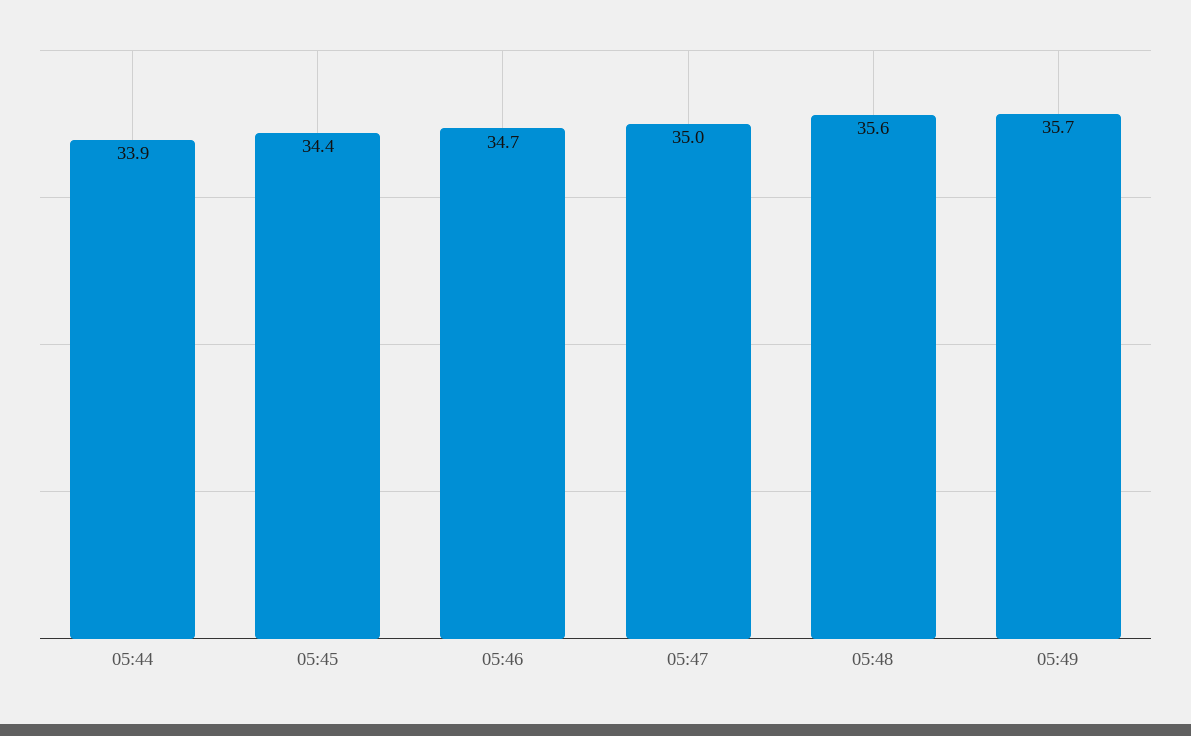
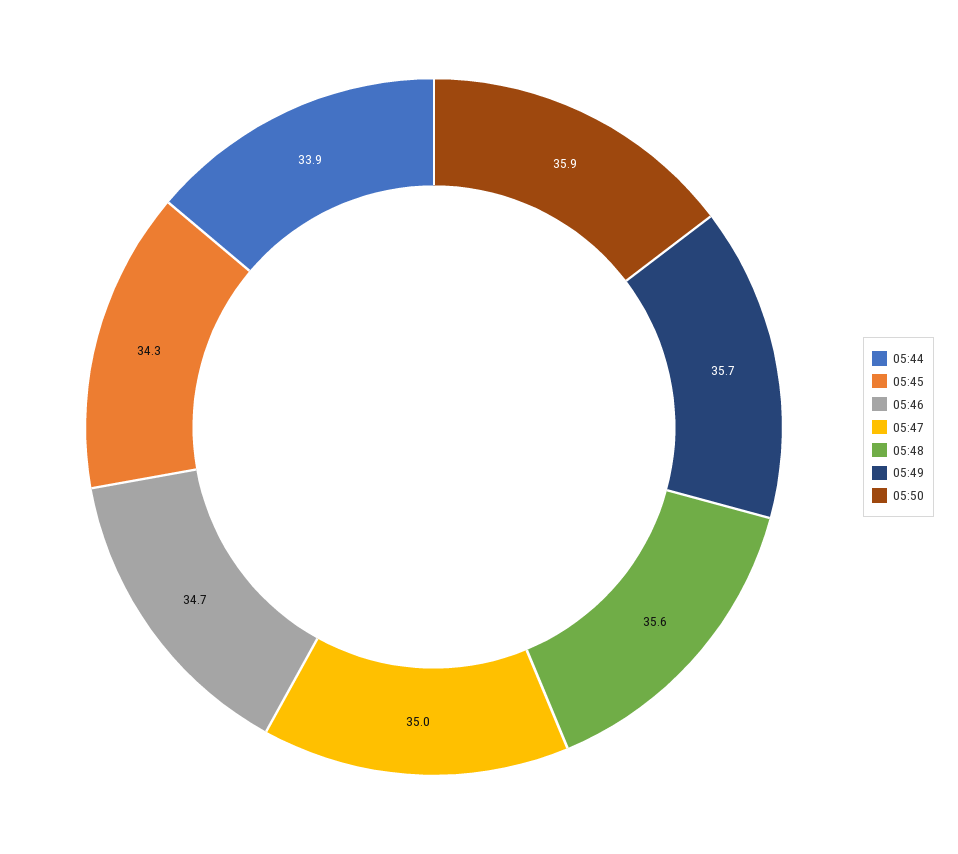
05:45: 34.4 -> 34.3
05:50: none -> 35.9

